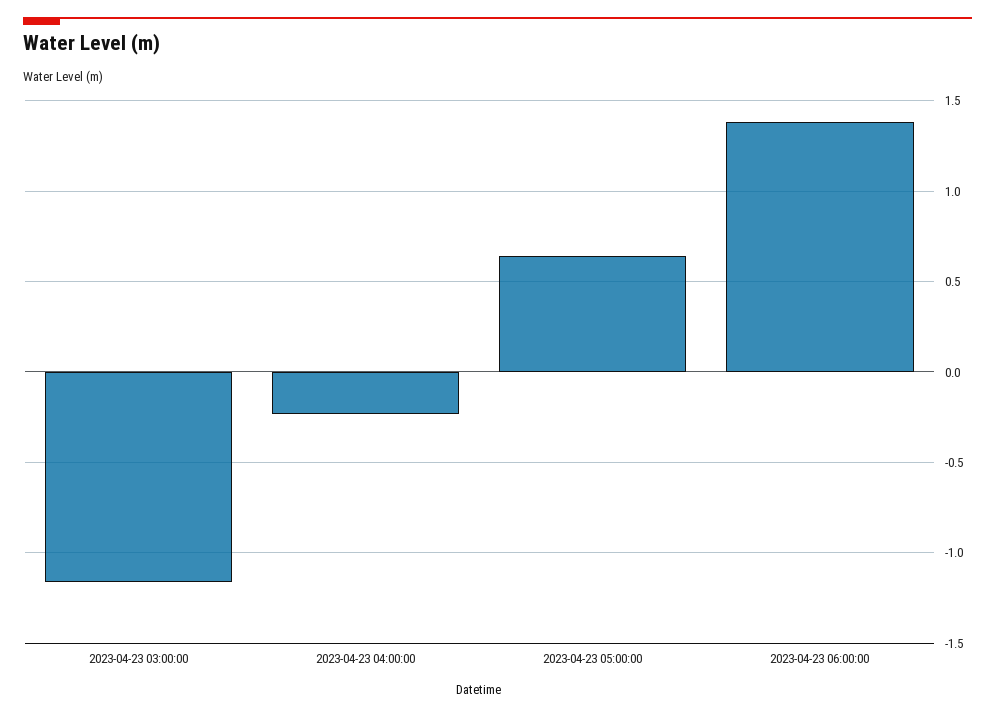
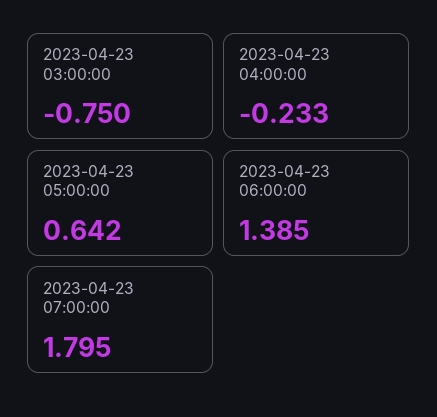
2023-04-23 03:00:00: -1.15 -> -0.75
2023-04-23 07:00:00: none -> 1.795

